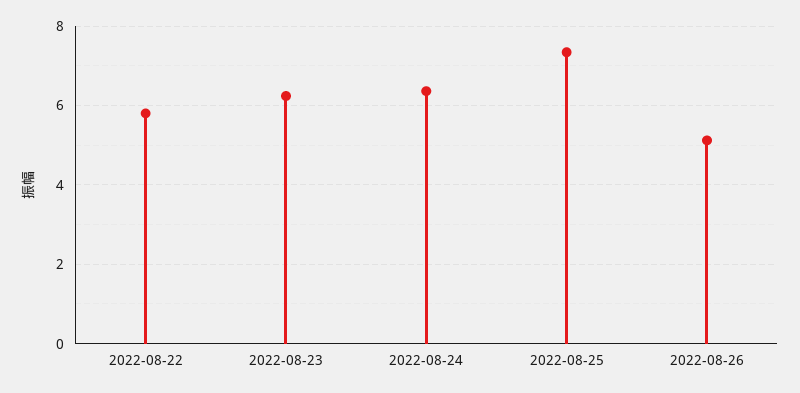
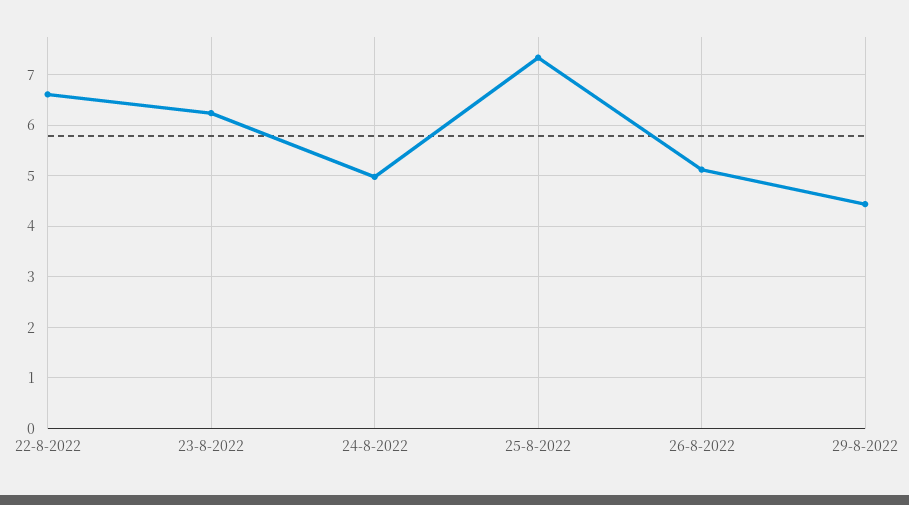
2022-08-22: 5.8 -> 6.6
2022-08-24: 6.4 -> 5
29-8-2022: none -> 4.4

